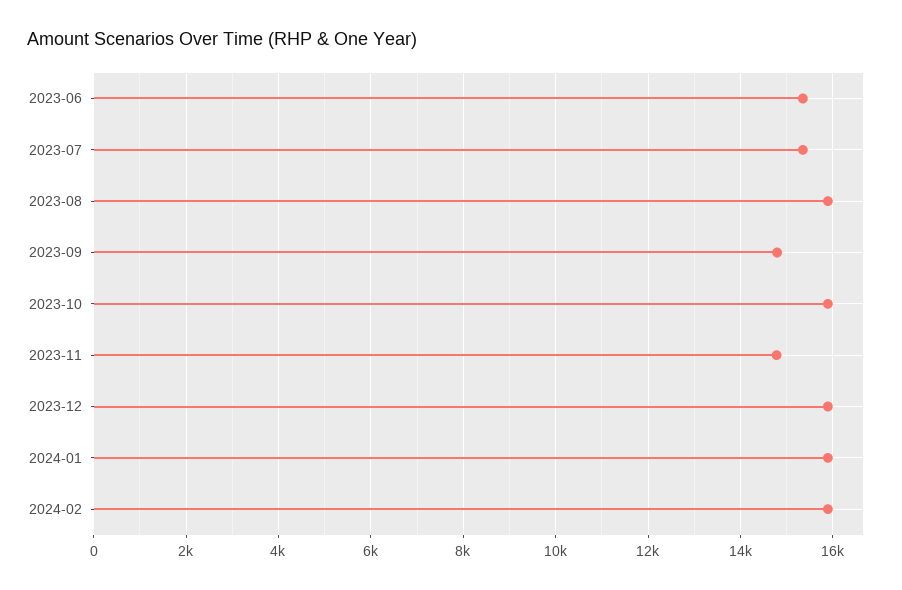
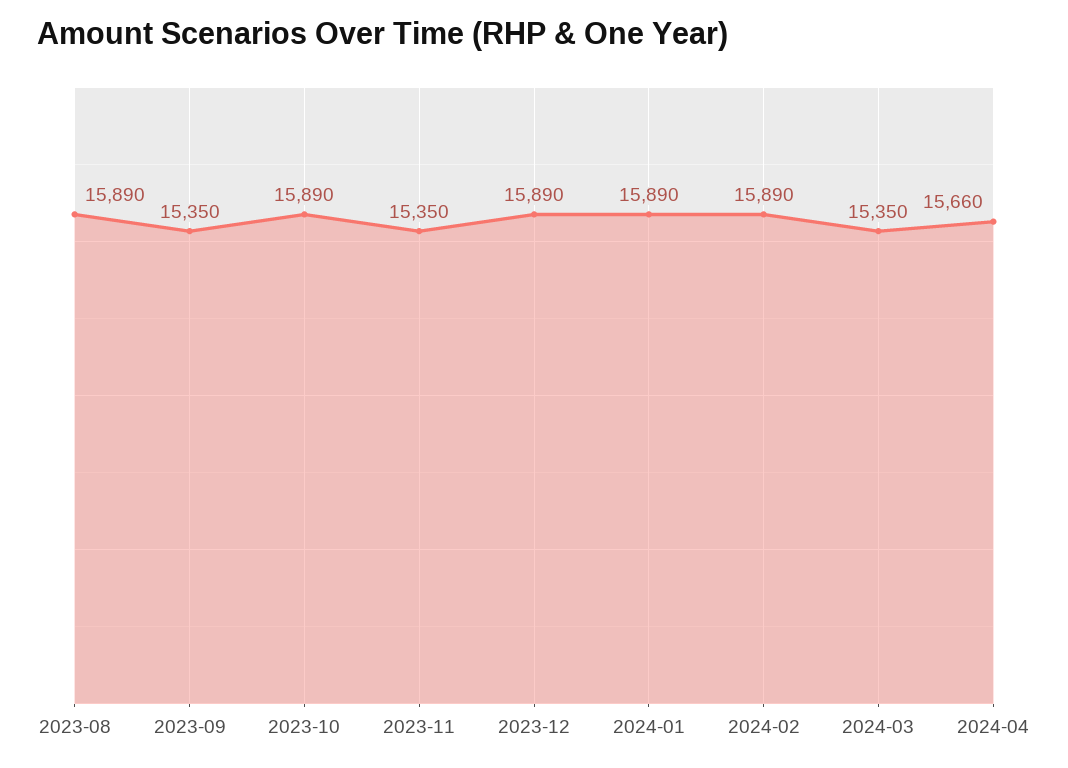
2023-06: 15400 -> none
2023-07: 15400 -> none
2023-09: 14800 -> 15350
2023-11: 14800 -> 15350
2024-03: none -> 15350
2024-04: none -> 15660

